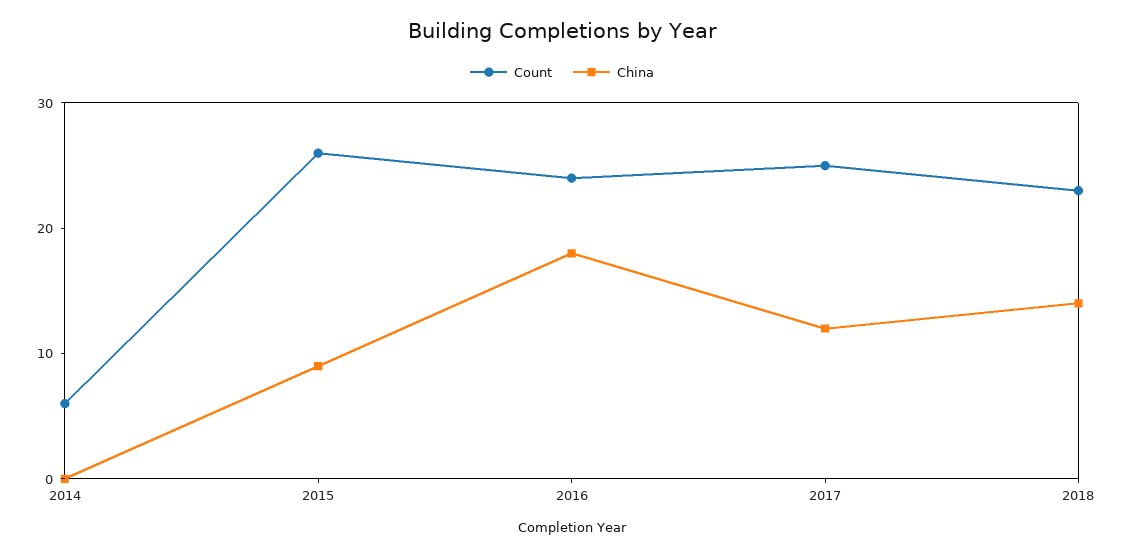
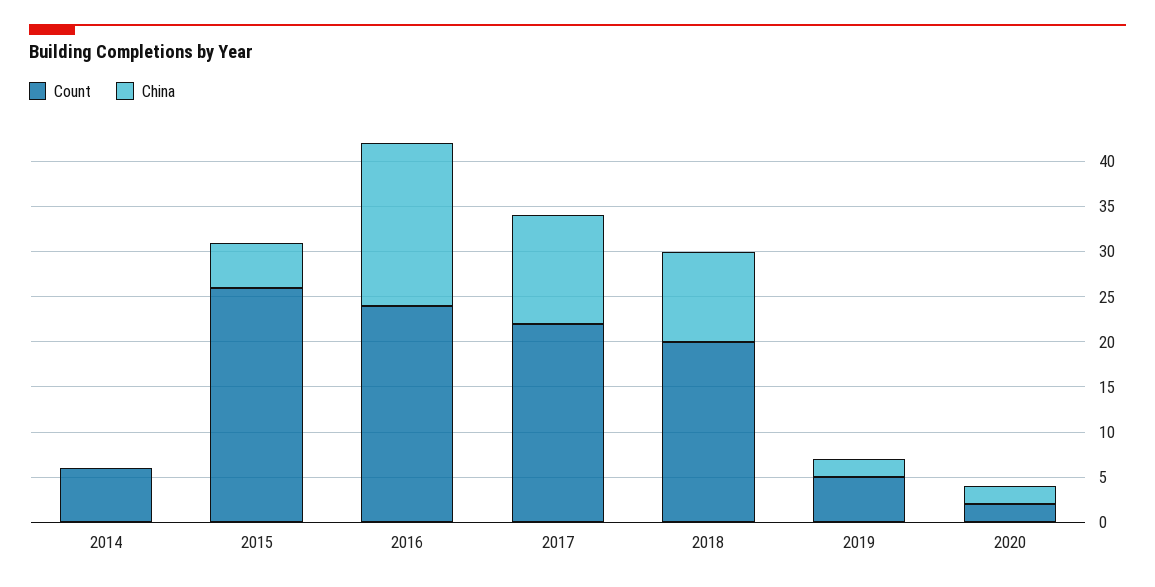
China, 2015: 9 -> 5
Count, 2017: 25 -> 22
Count, 2018: 23 -> 20
China, 2018: 14 -> 10
Count, 2019: none -> 5
China, 2019: none -> 2
Count, 2020: none -> 2
China, 2020: none -> 2

